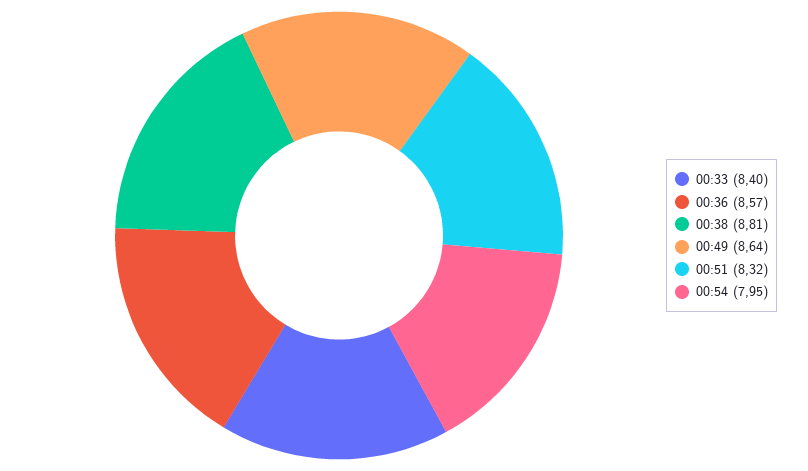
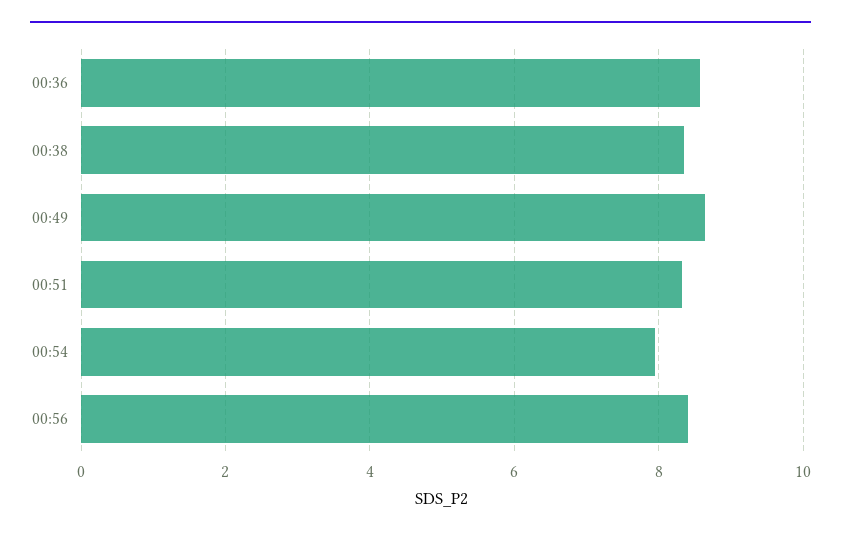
00:33: 8.4 -> none
00:38: 8.81 -> 8.4
00:56: none -> 8.4

